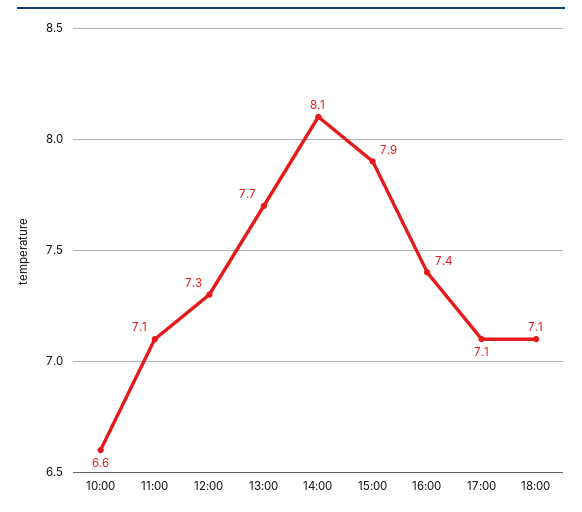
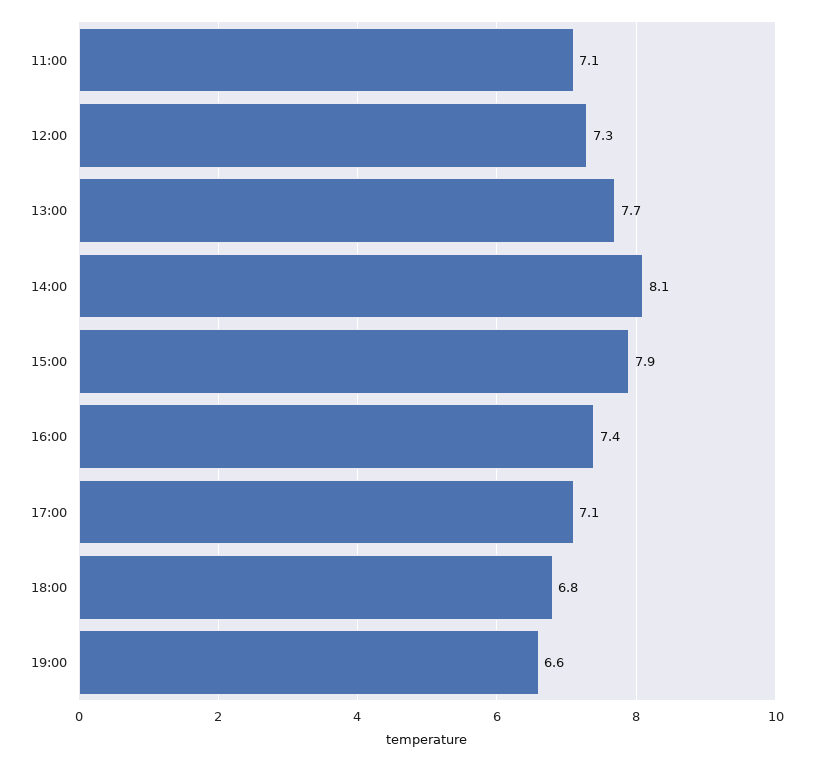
10:00: 6.6 -> none
18:00: 7.1 -> 6.8
19:00: none -> 6.6

